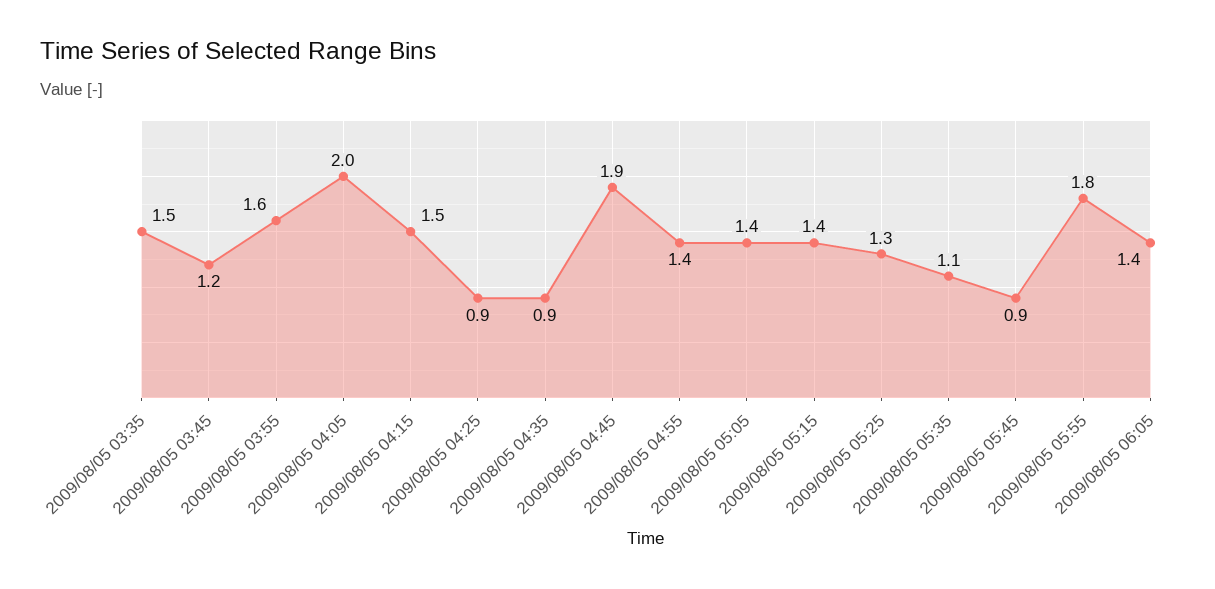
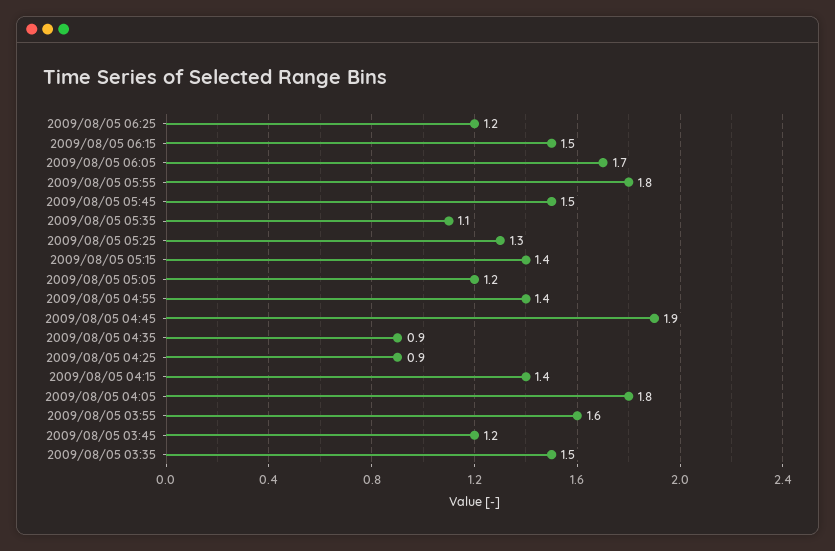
2009/08/05 04:05: 2 -> 1.8
2009/08/05 04:15: 1.5 -> 1.4
2009/08/05 05:05: 1.4 -> 1.2
2009/08/05 05:45: 0.9 -> 1.5
2009/08/05 06:05: 1.4 -> 1.7
2009/08/05 06:25: none -> 1.2
2009/08/05 06:15: none -> 1.5

